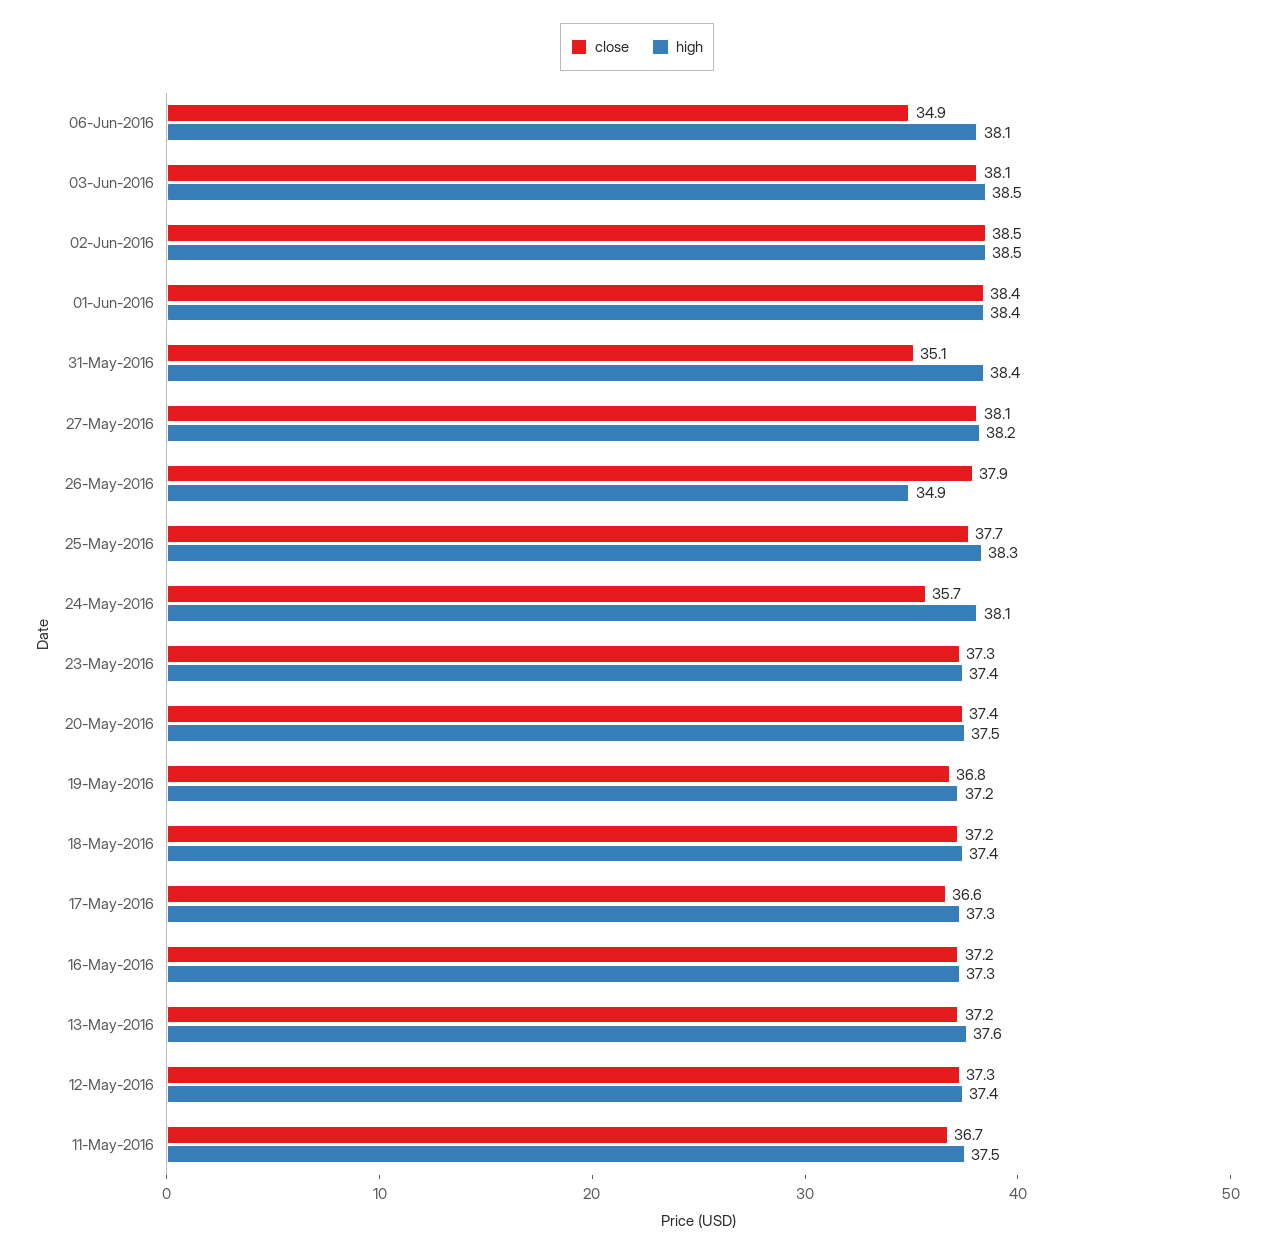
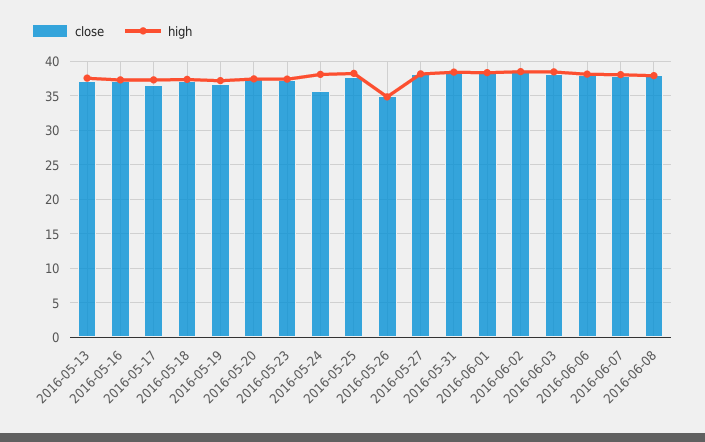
close, 06-Jun-2016: 34.9 -> 38
close, 31-May-2016: 35.1 -> 38
close, 26-May-2016: 37.9 -> 35
close, 12-May-2016: 37.3 -> none
high, 12-May-2016: 37.4 -> none
close, 11-May-2016: 36.7 -> none
high, 11-May-2016: 37.5 -> none
close, 2016-06-07: none -> 38
high, 2016-06-07: none -> 38
close, 2016-06-08: none -> 38
high, 2016-06-08: none -> 38

